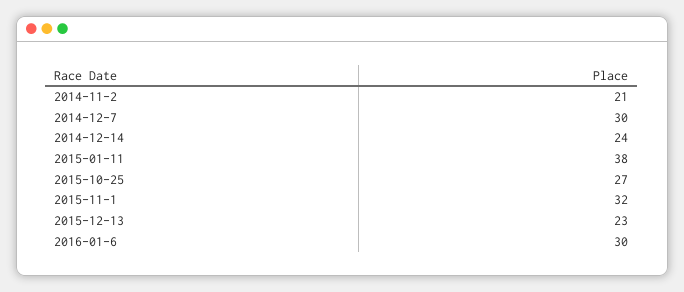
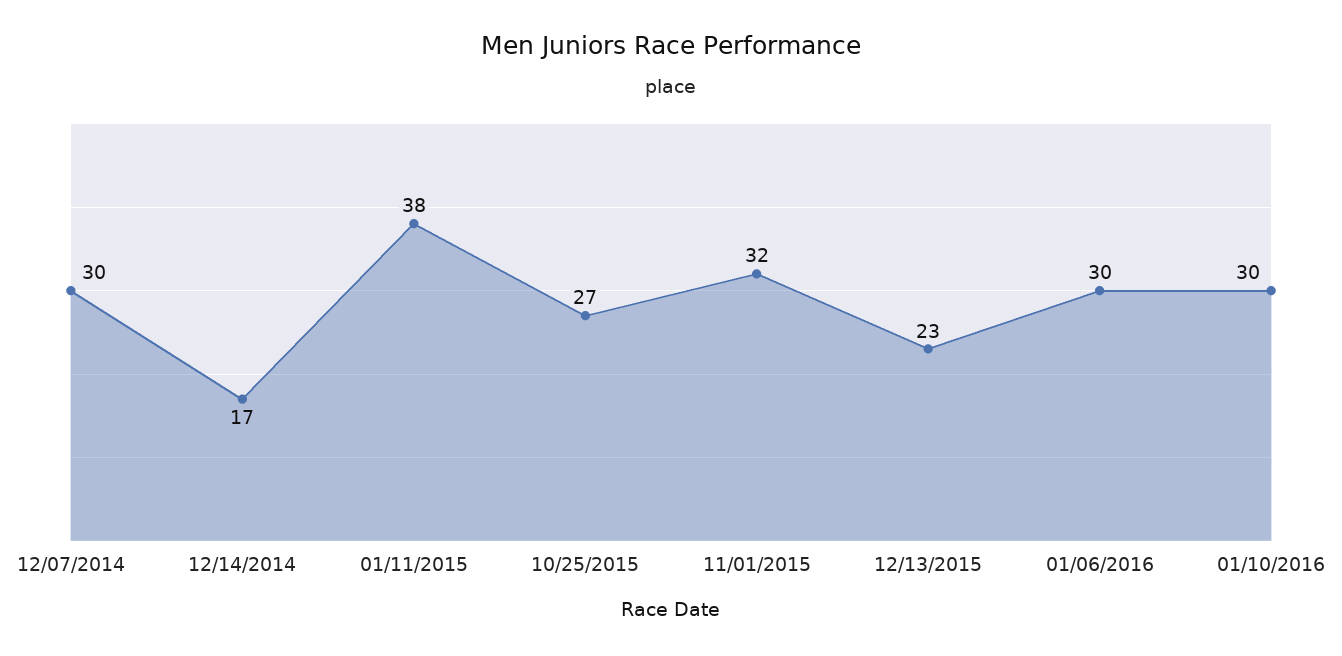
2014-11-2: 21 -> none
2014-12-14: 24 -> 17
01/10/2016: none -> 30

